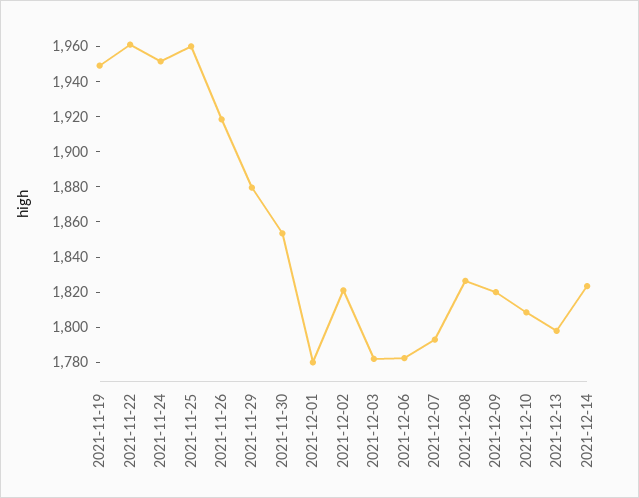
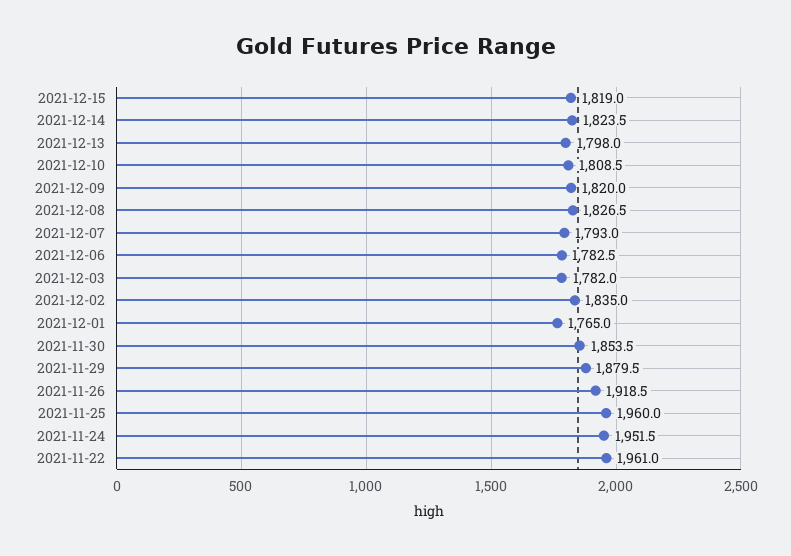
2021-11-19: 1950 -> none
2021-12-01: 1780 -> 1765
2021-12-02: 1820 -> 1835
2021-12-15: none -> 1819

